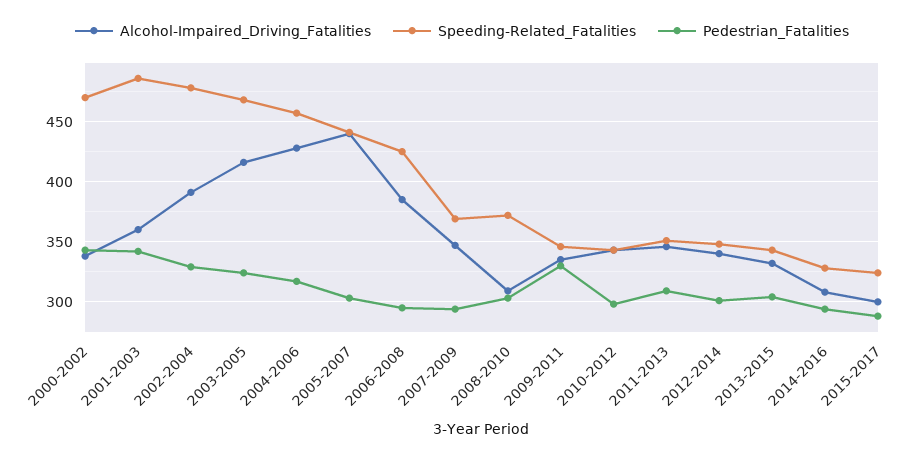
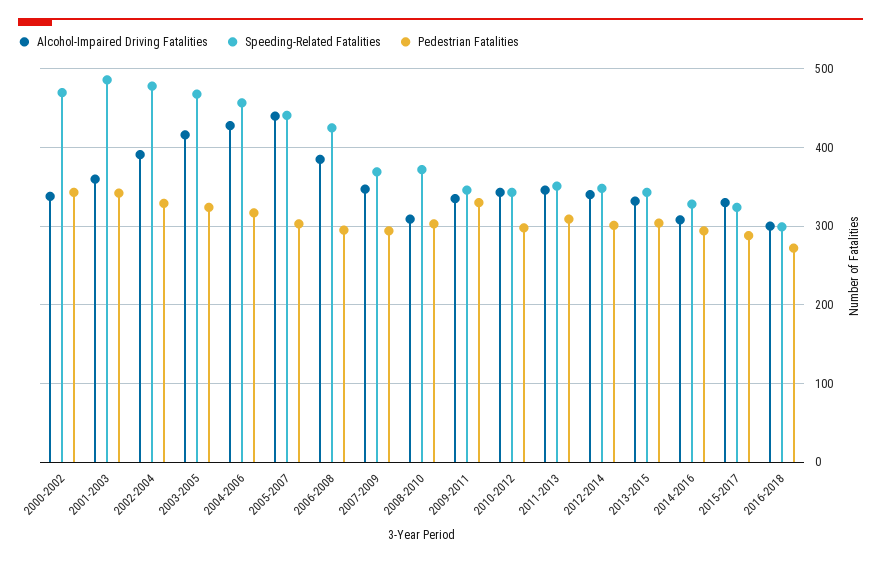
Alcohol-Impaired_Driving_Fatalities, 2015-2017: 300 -> 330
Alcohol-Impaired_Driving_Fatalities, 2016-2018: none -> 300
Speeding-Related_Fatalities, 2016-2018: none -> 300
Pedestrian_Fatalities, 2016-2018: none -> 270

